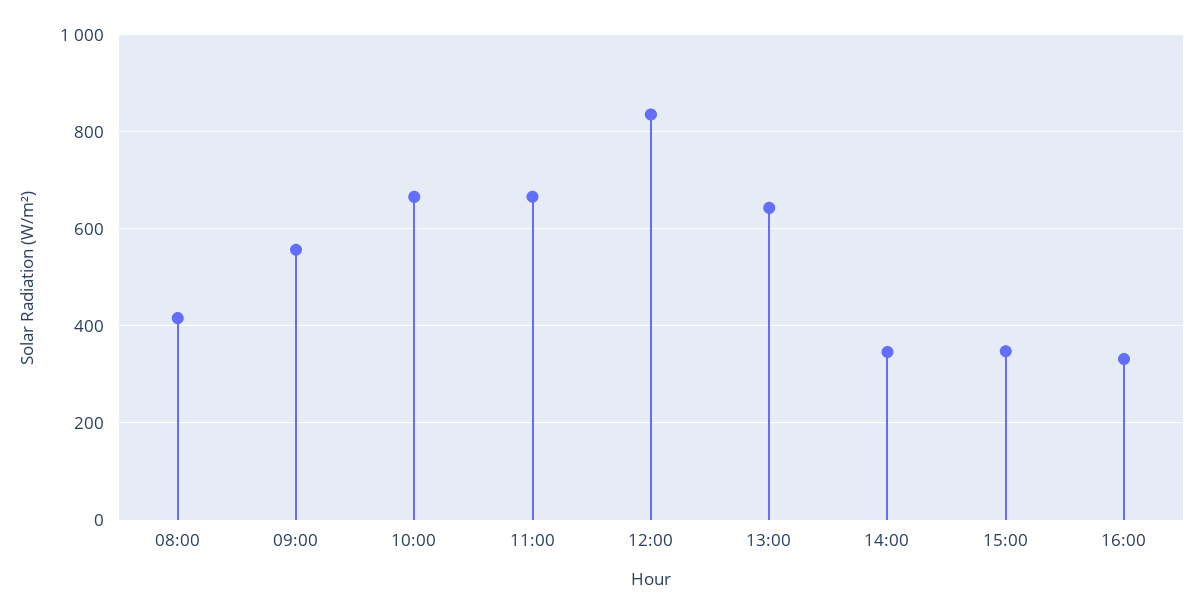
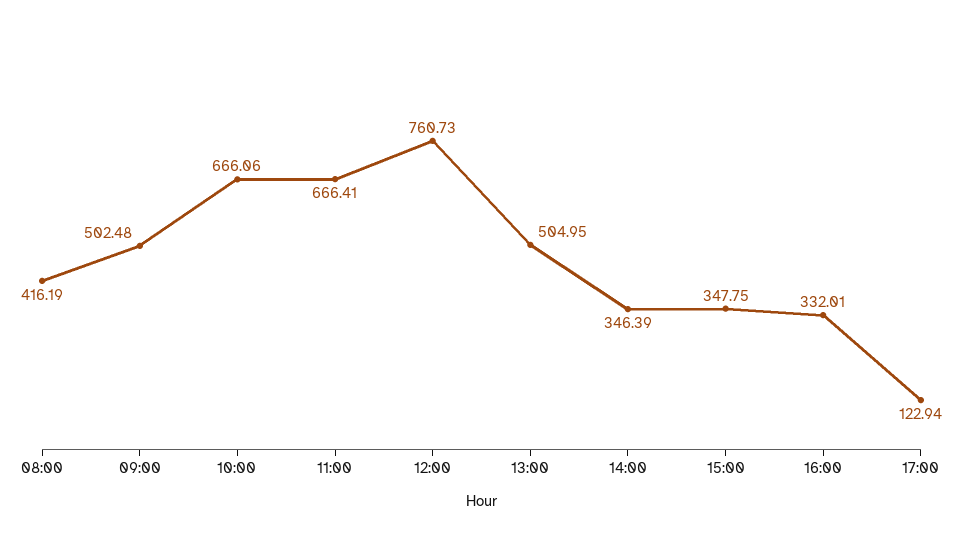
09:00: 560 -> 502.48
12:00: 840 -> 760.73
13:00: 640 -> 504.95
17:00: none -> 122.94

